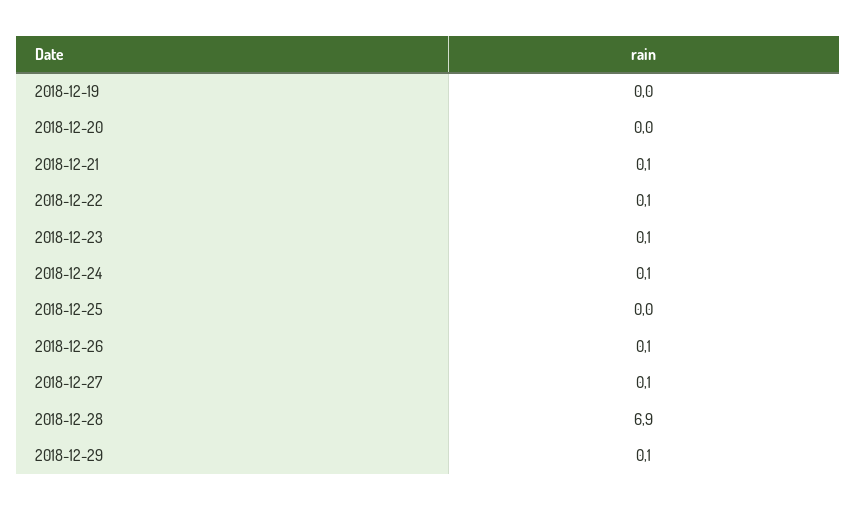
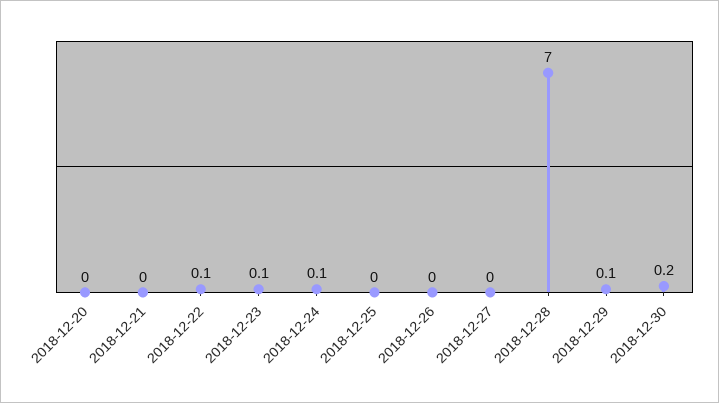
2018-12-19: 0 -> none
2018-12-21: 0.1 -> 0
2018-12-26: 0.1 -> 0
2018-12-27: 0.1 -> 0
2018-12-28: 6.9 -> 7
2018-12-30: none -> 0.2

